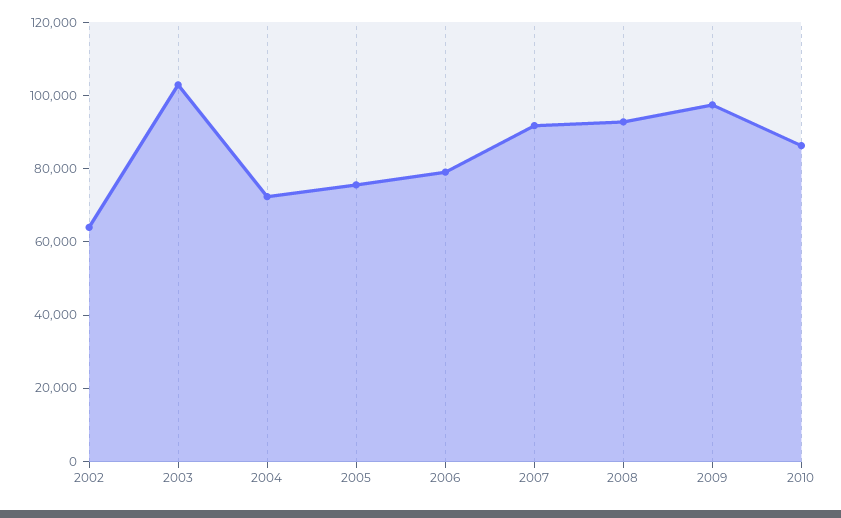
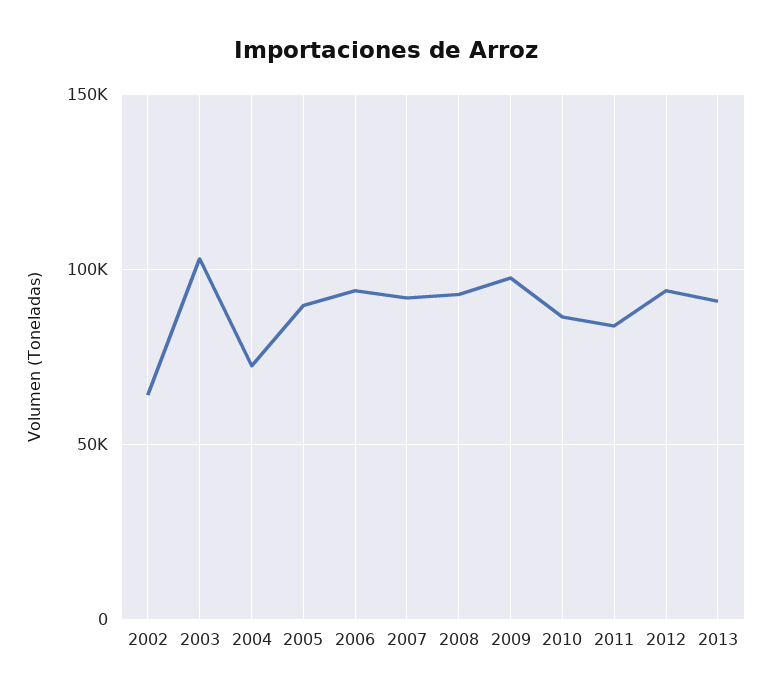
2005: 75000 -> 90000
2006: 80000 -> 95000
2011: none -> 85000
2012: none -> 95000
2013: none -> 90000

